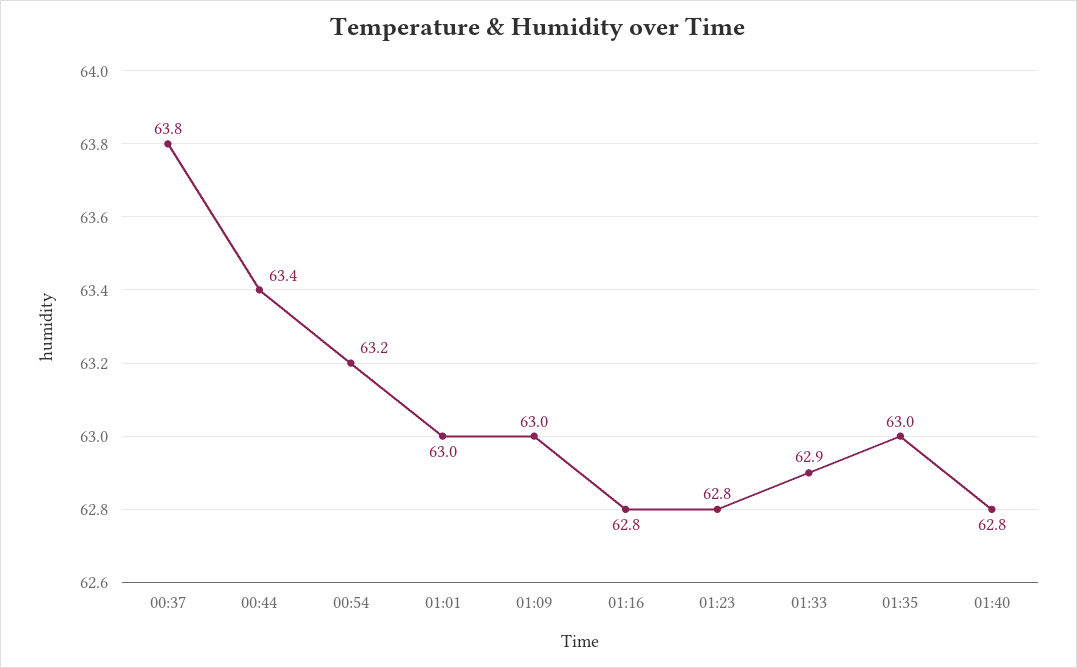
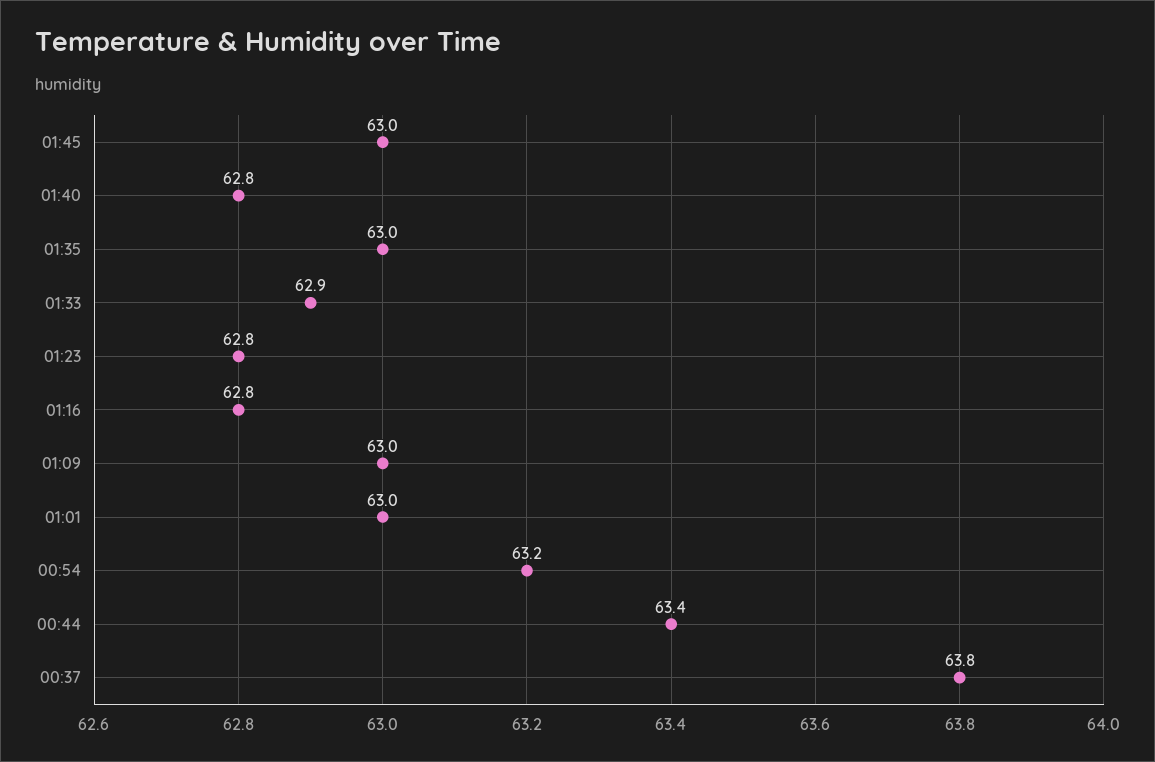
01:45: none -> 63

